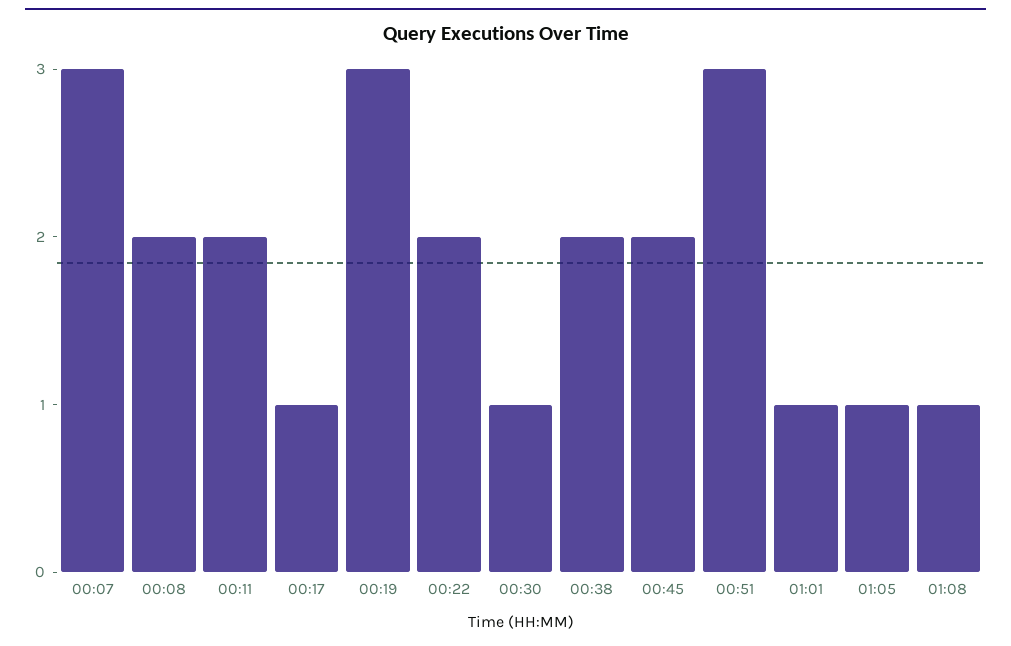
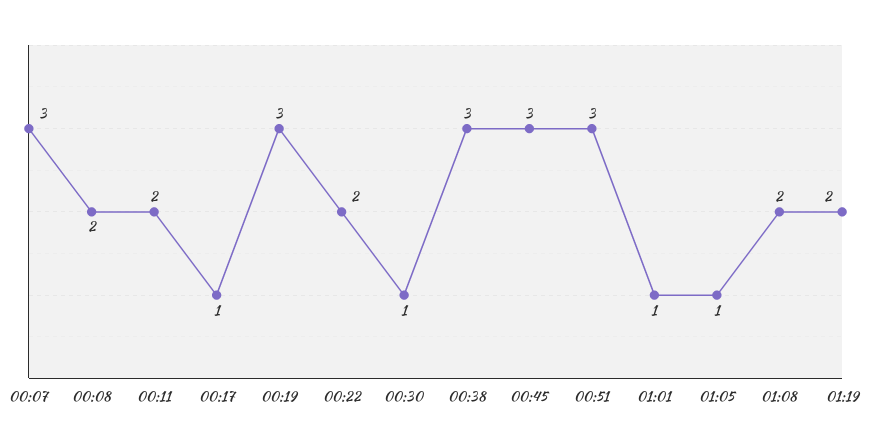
00:38: 2 -> 3
00:45: 2 -> 3
01:08: 1 -> 2
01:19: none -> 2

